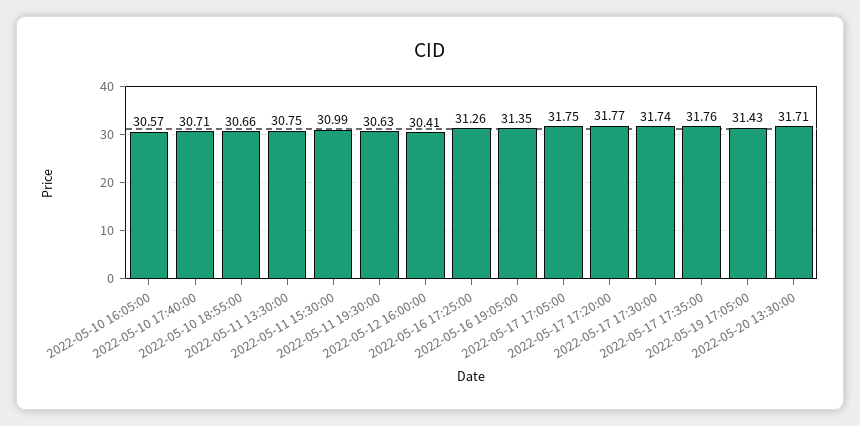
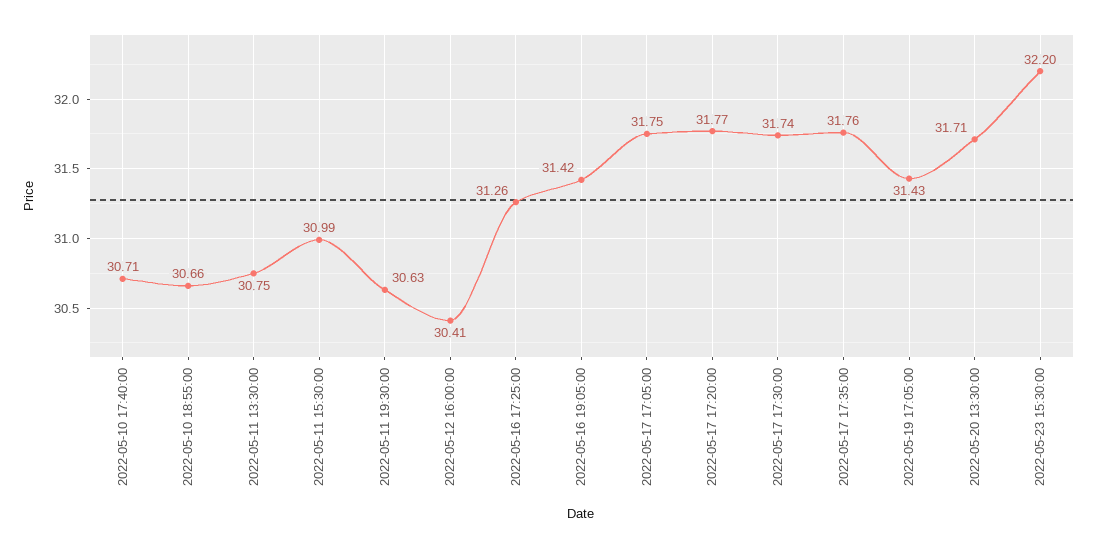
2022-05-10 16:05:00: 30.57 -> none
2022-05-16 19:05:00: 31.35 -> 31.42
2022-05-23 15:30:00: none -> 32.2

